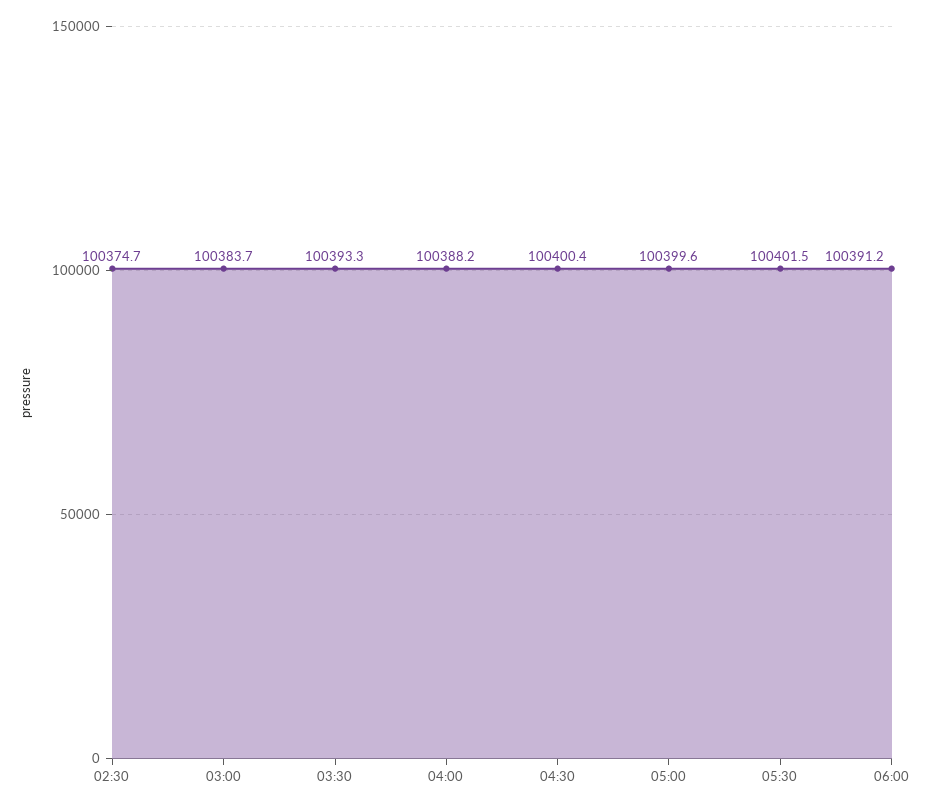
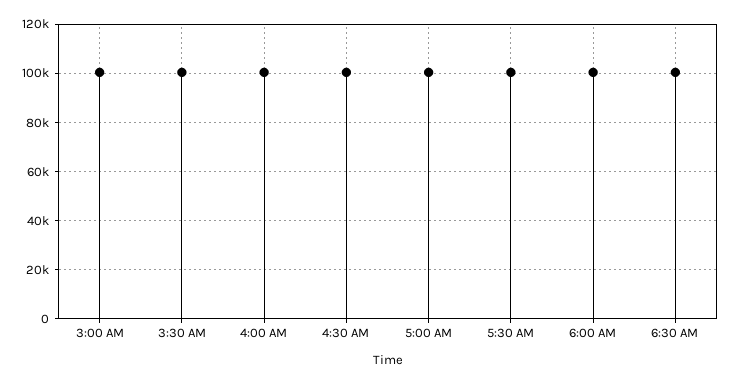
02:30: 100374.7 -> none
6:30 AM: none -> 100000

